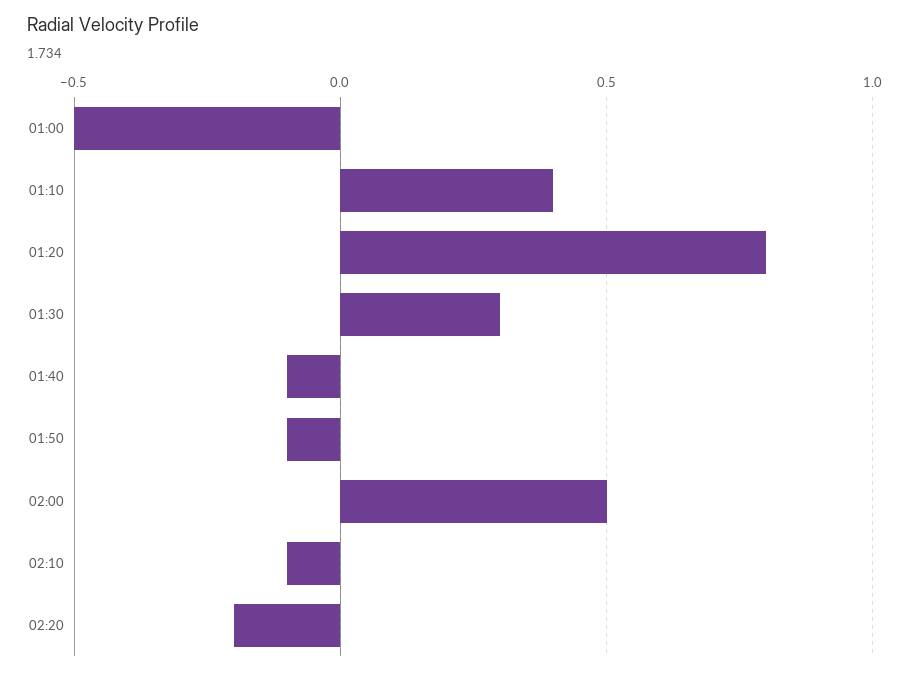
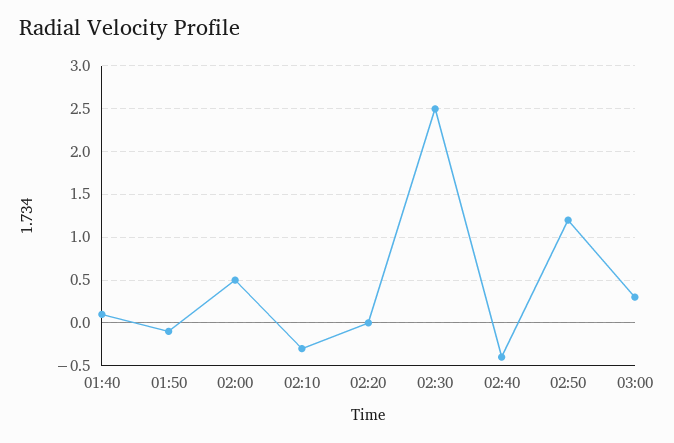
01:00: -0.5 -> none
01:10: 0.4 -> none
01:20: 0.8 -> none
01:30: 0.3 -> none
01:40: -0.1 -> 0.1
02:10: -0.1 -> -0.3
02:20: -0.2 -> 0
02:30: none -> 2.5
02:40: none -> -0.4
02:50: none -> 1.2
03:00: none -> 0.3

